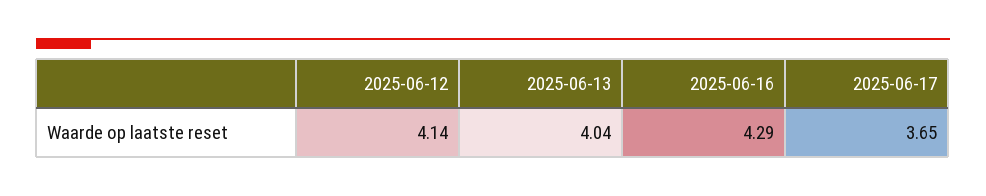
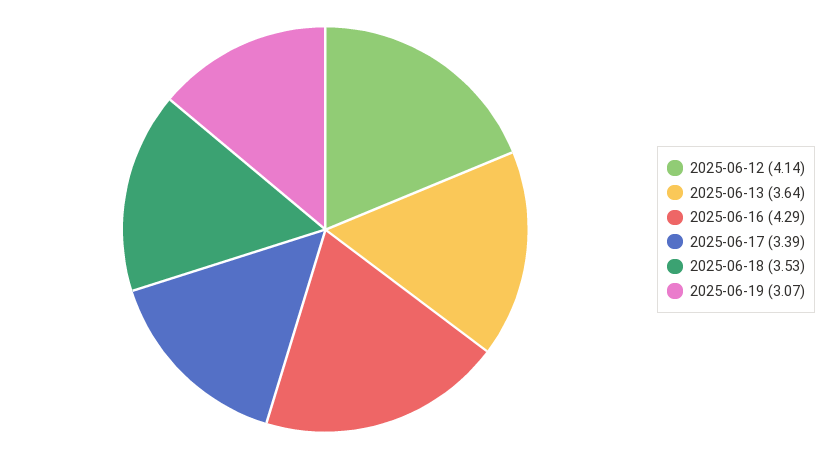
2025-06-13: 4.04 -> 3.64
2025-06-17: 3.65 -> 3.39
2025-06-18: none -> 3.53
2025-06-19: none -> 3.07

